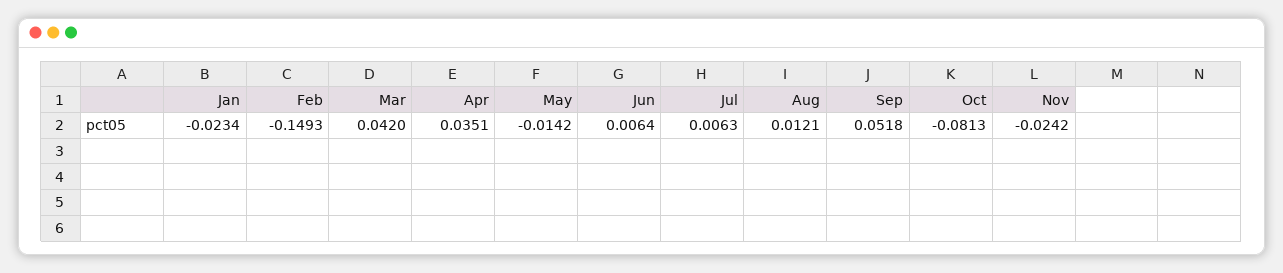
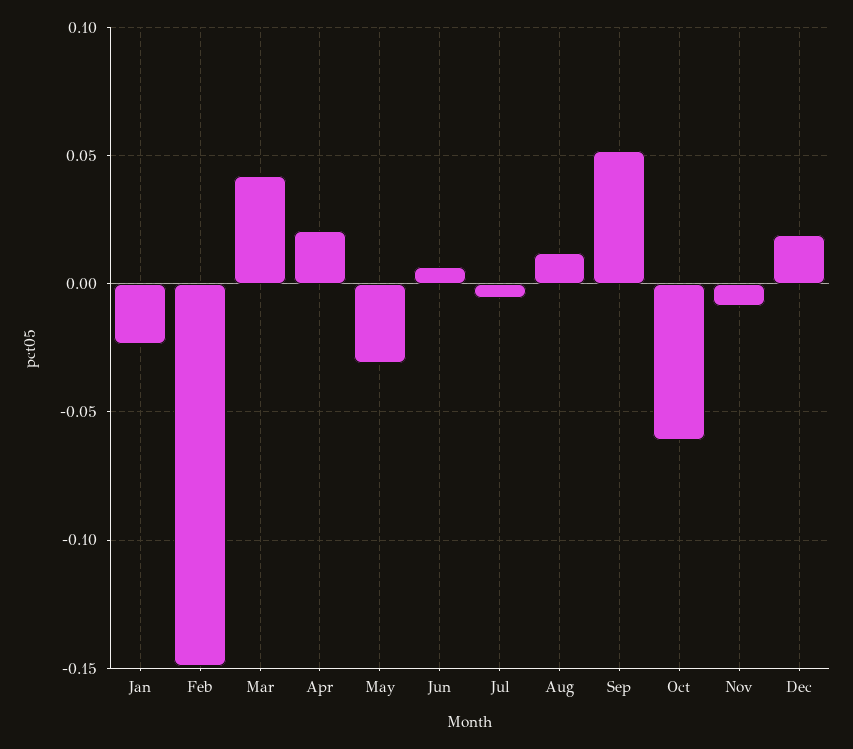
Apr: 0.0351 -> 0.02
May: -0.0142 -> -0.03
Jul: 0.0063 -> -0.005
Oct: -0.0813 -> -0.06
Nov: -0.0242 -> -0.01
Dec: none -> 0.02

